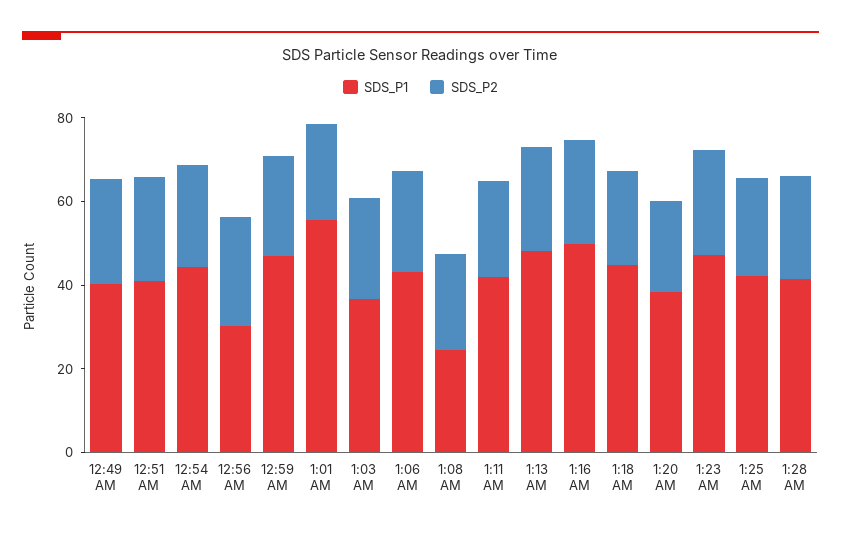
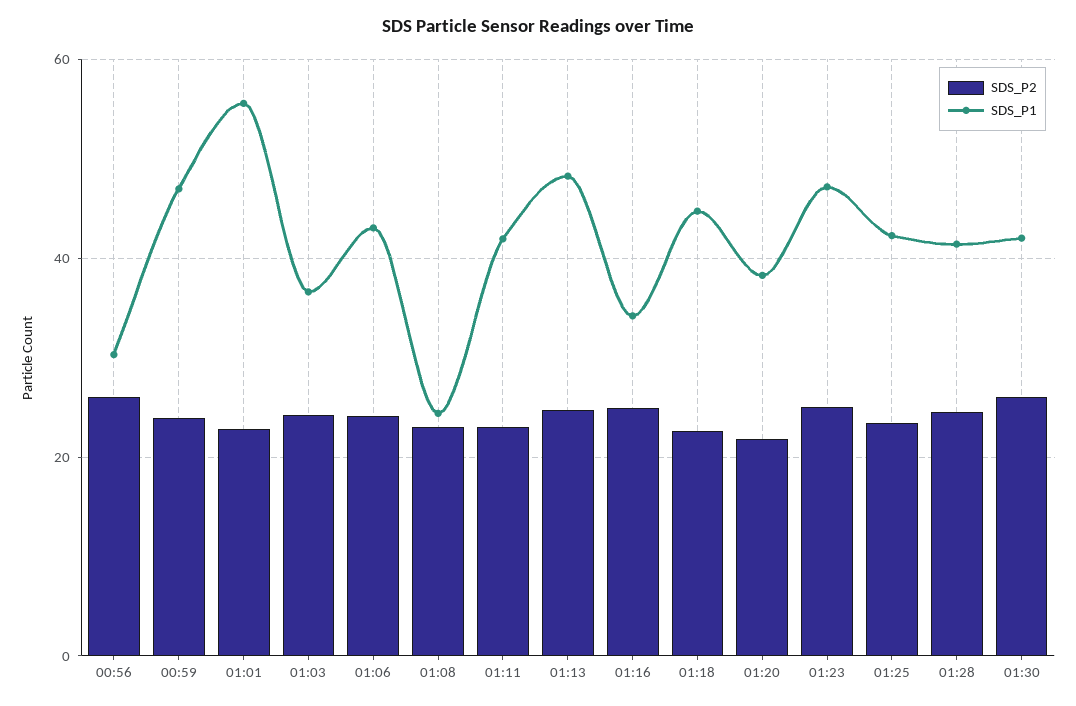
SDS_P1, 12:49 AM: 40 -> none
SDS_P2, 12:49 AM: 25 -> none
SDS_P1, 12:51 AM: 40 -> none
SDS_P2, 12:51 AM: 25 -> none
SDS_P1, 12:54 AM: 45 -> none
SDS_P2, 12:54 AM: 25 -> none
SDS_P1, 1:16 AM: 50 -> 34
SDS_P2, 01:30: none -> 26
SDS_P1, 01:30: none -> 42

